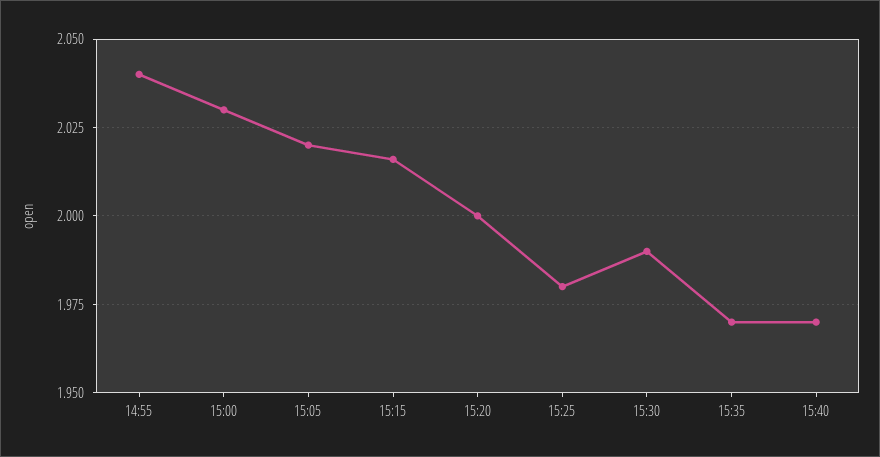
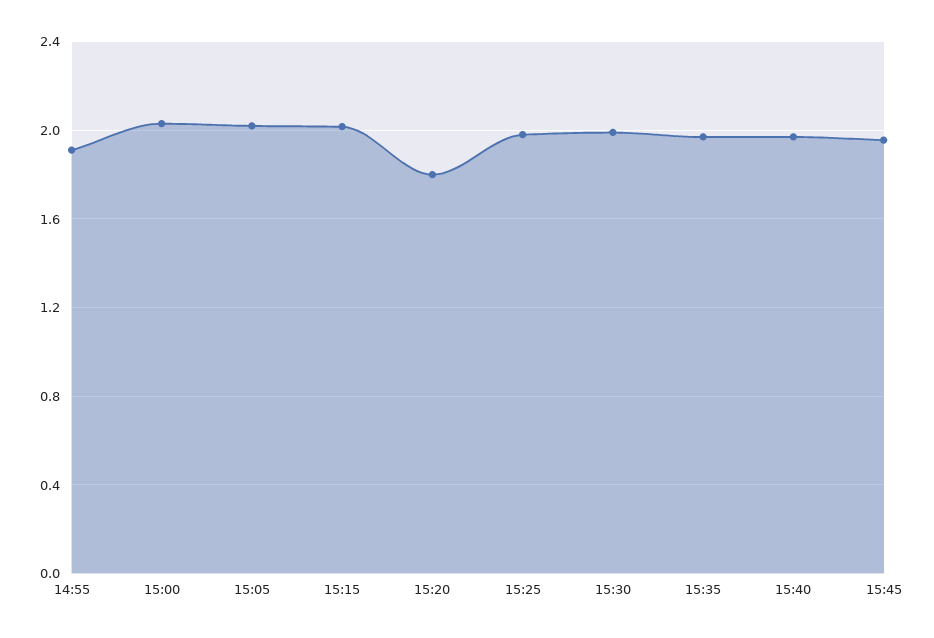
14:55: 2.04 -> 1.9
15:20: 2 -> 1.8
15:45: none -> 1.95

